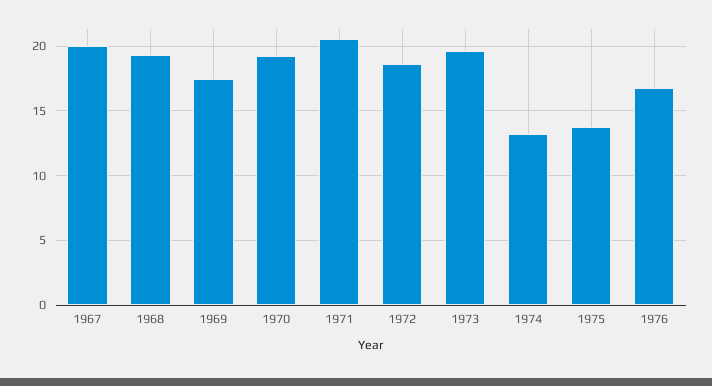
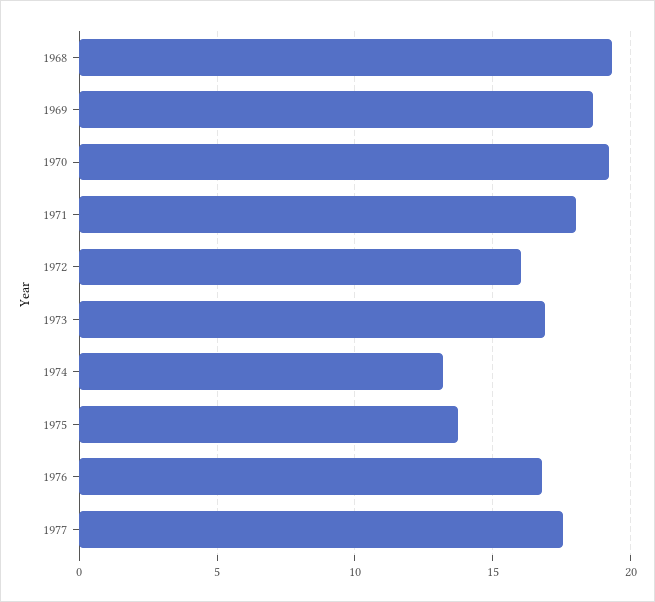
1967: 20 -> none
1969: 17.5 -> 18.5
1971: 20.5 -> 18
1972: 18.5 -> 16
1973: 19.5 -> 17
1977: none -> 17.5

